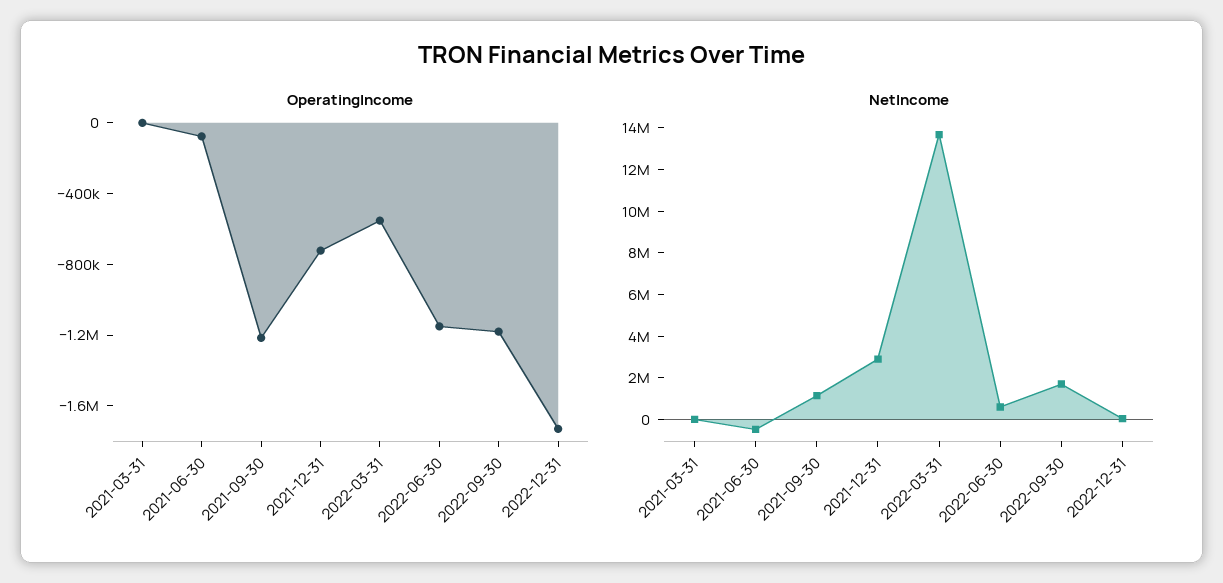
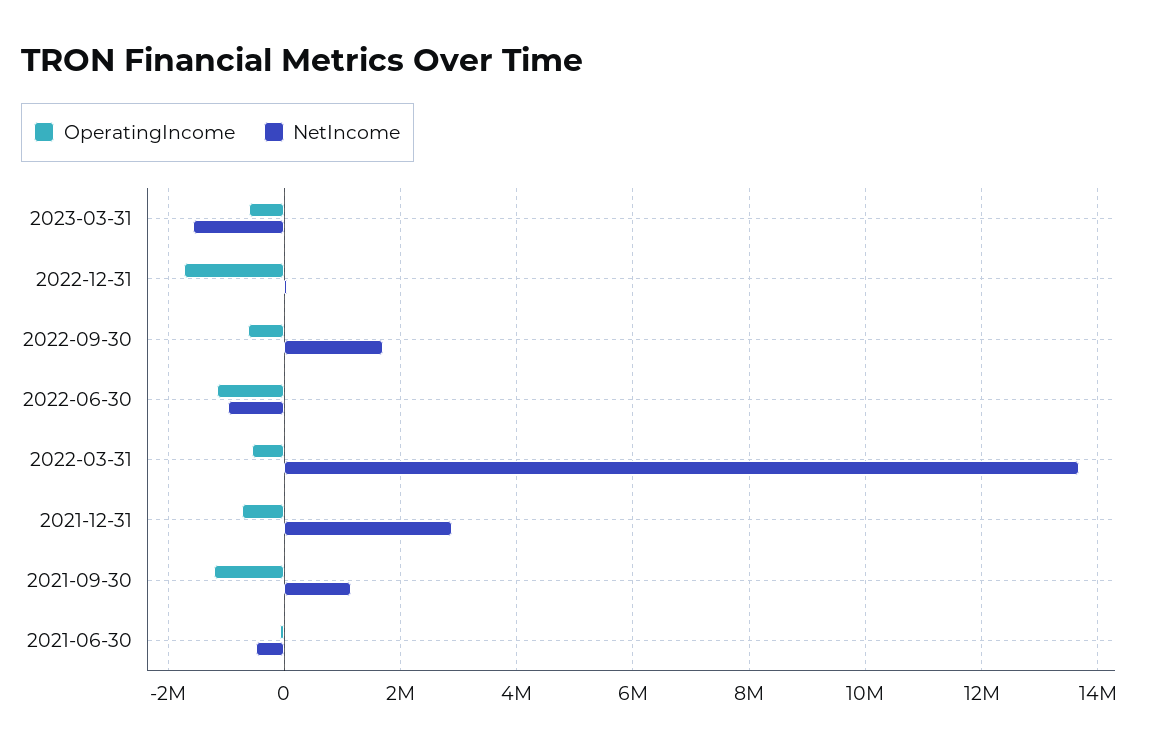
OperatingIncome, 2021-03-31: 0 -> none
OperatingIncome, 2022-09-30: -1200000 -> -600000
NetIncome, 2021-03-31: 0 -> none
NetIncome, 2022-06-30: 500000 -> -1000000
OperatingIncome, 2023-03-31: none -> -600000
NetIncome, 2023-03-31: none -> -1600000

